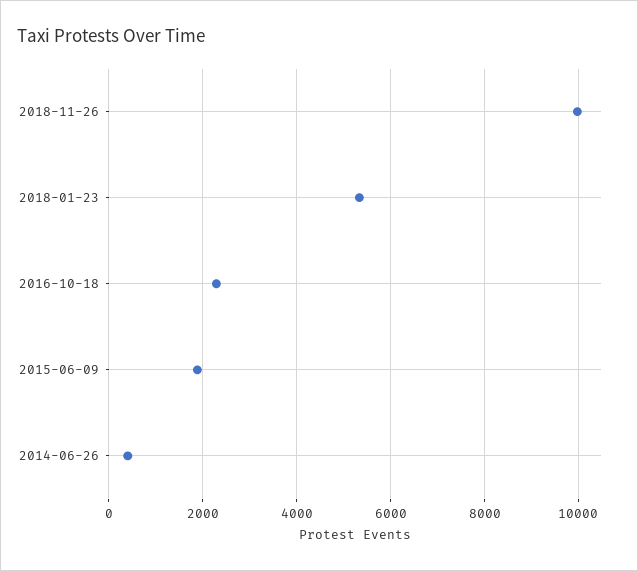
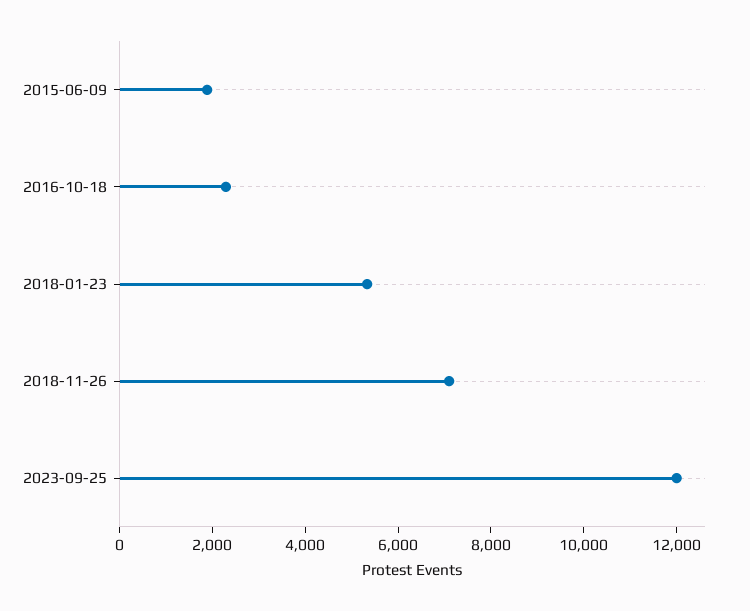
2018-11-26: 10000 -> 7000
2014-06-26: 400 -> none
2023-09-25: none -> 12000

